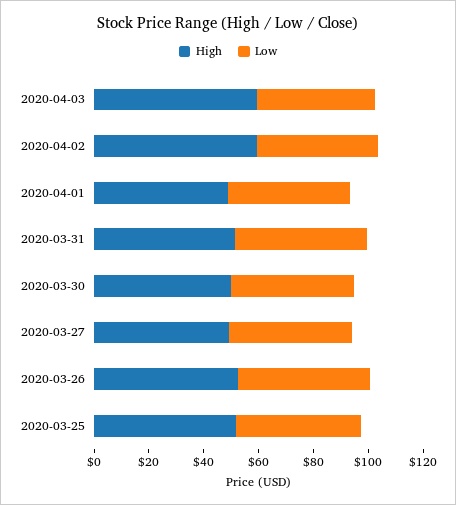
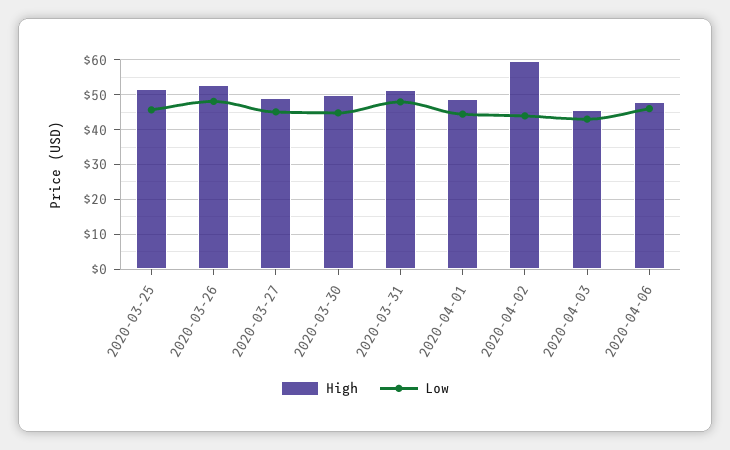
High, 2020-04-03: 60 -> 46
High, 2020-04-06: none -> 48
Low, 2020-04-06: none -> 46

